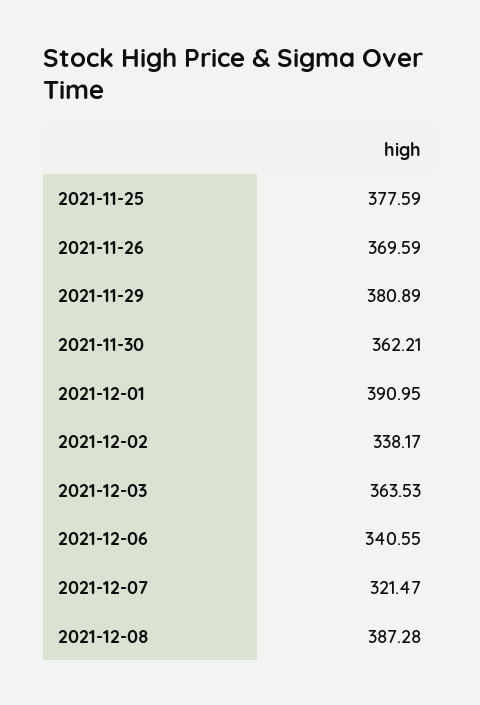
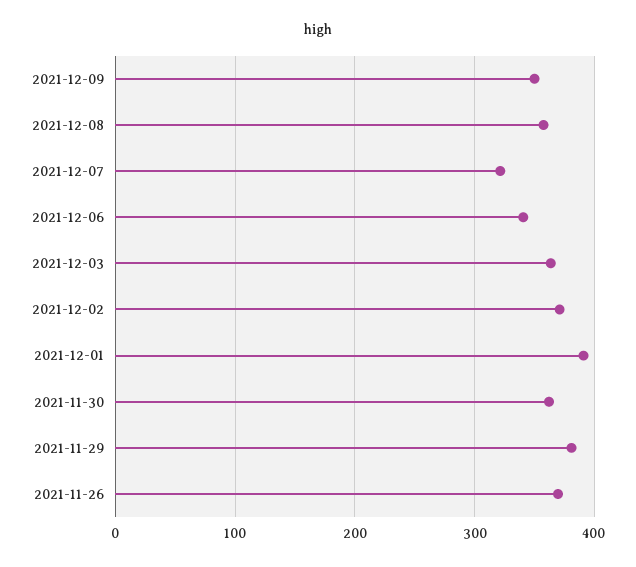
2021-11-25: 377.59 -> none
2021-12-02: 338.17 -> 370
2021-12-08: 387.28 -> 360
2021-12-09: none -> 350

